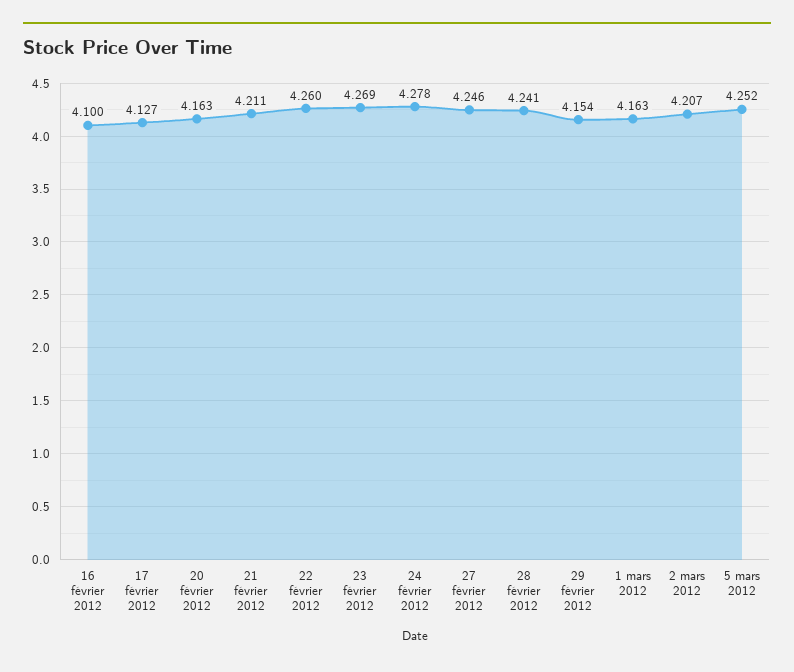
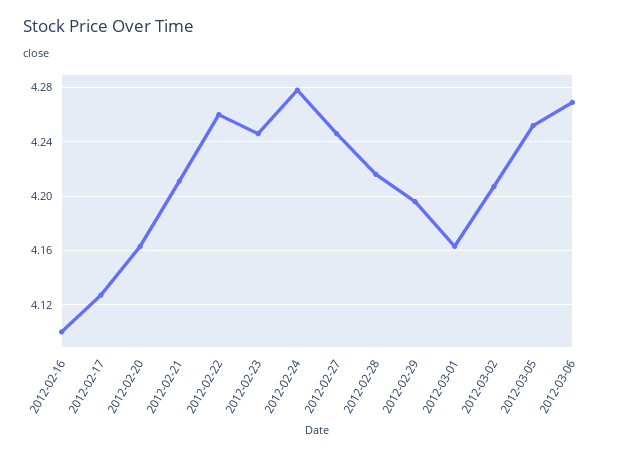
23 février 2012: 4.269 -> 4.245
28 février 2012: 4.241 -> 4.215
29 février 2012: 4.154 -> 4.195
2012-03-06: none -> 4.27

